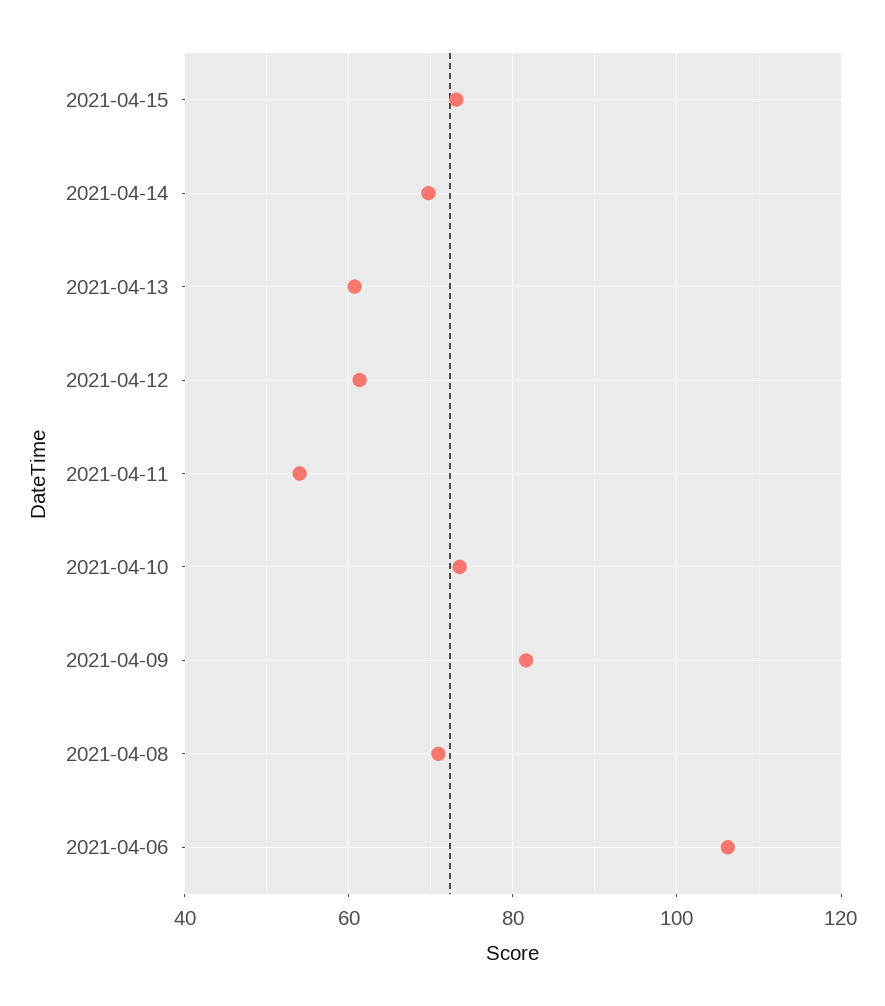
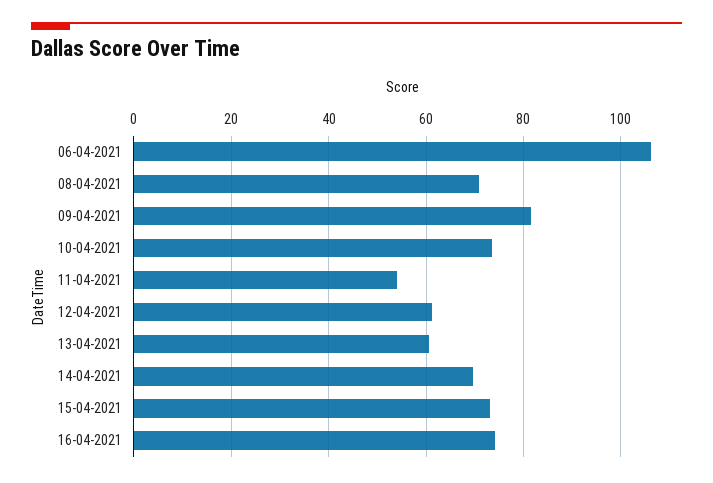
16-04-2021: none -> 74

